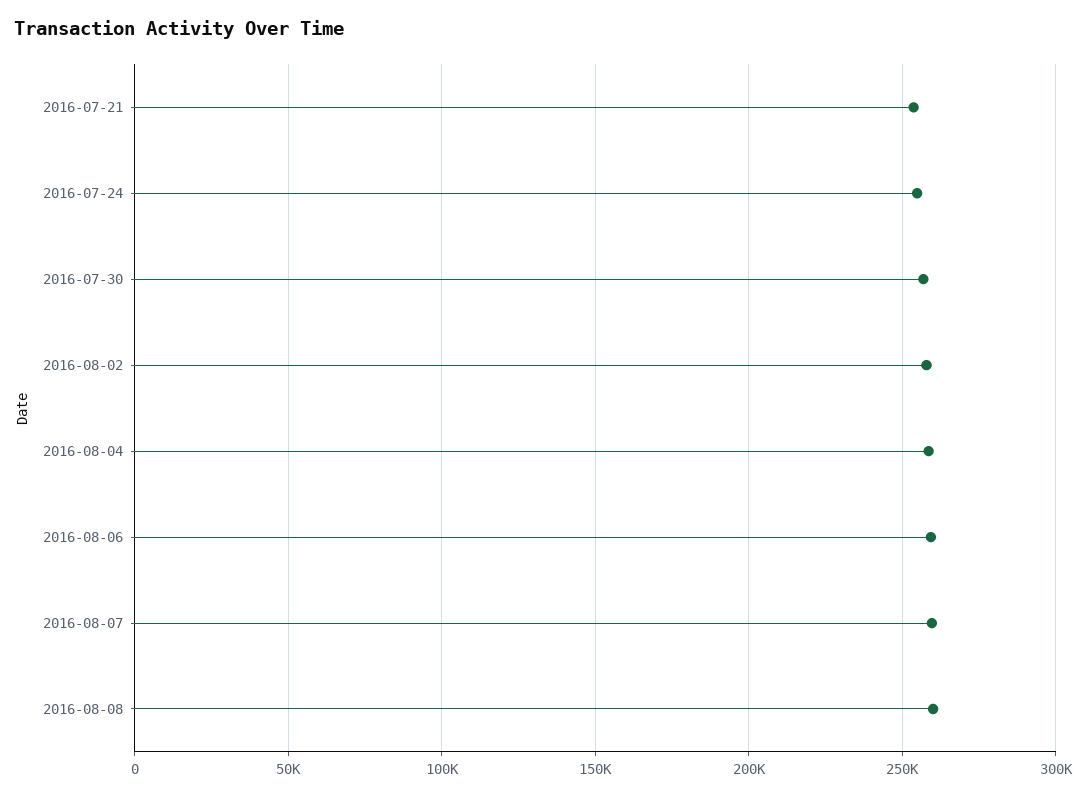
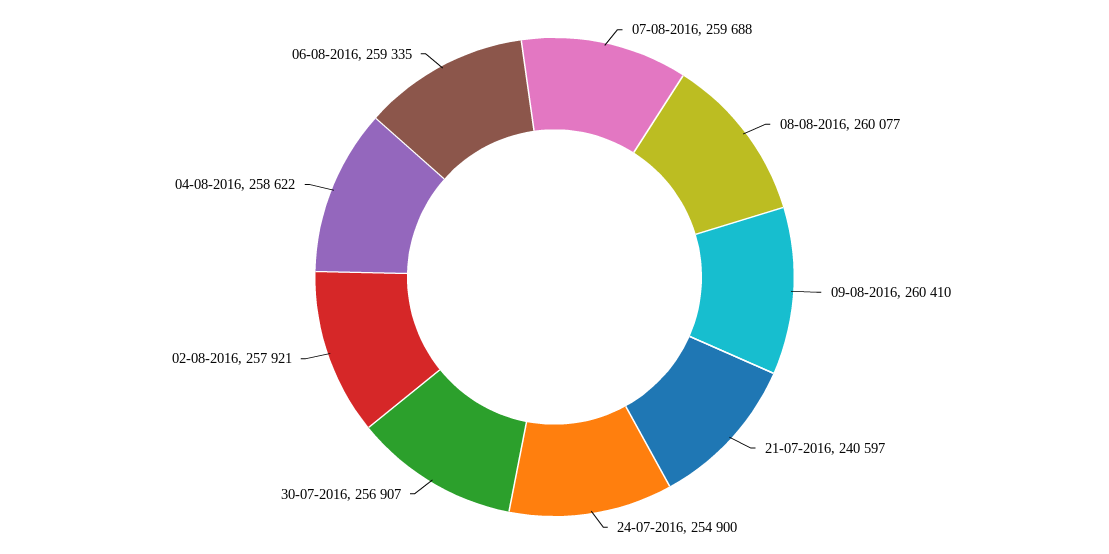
2016-07-21: 255000 -> 240597
09-08-2016: none -> 260410

